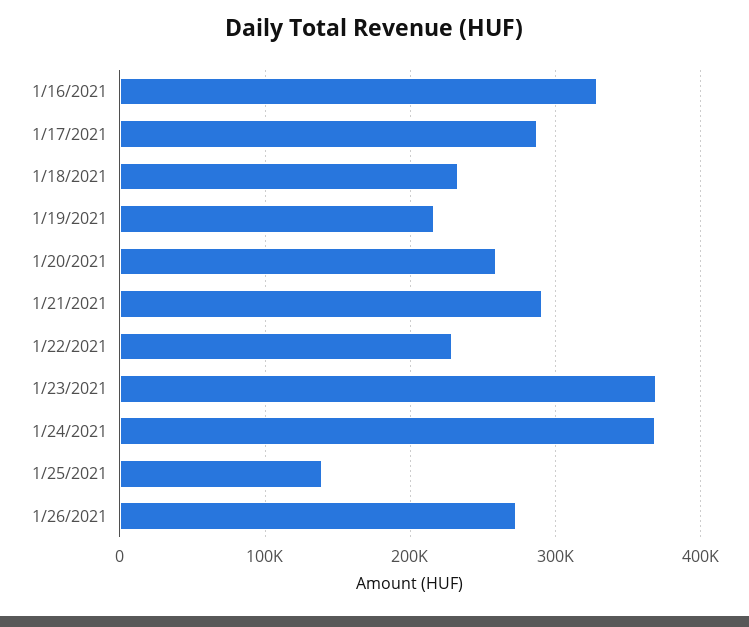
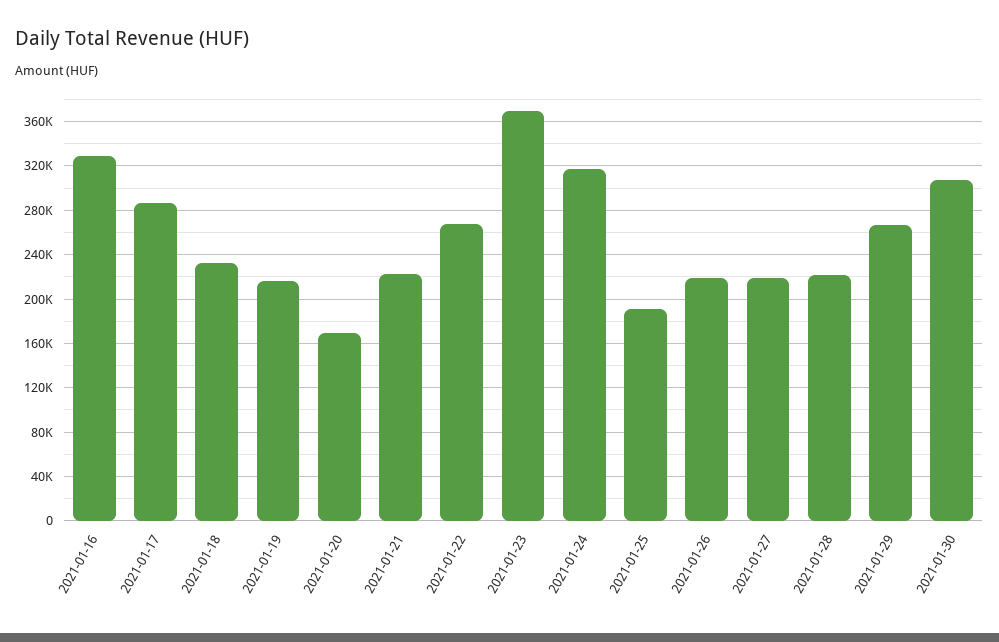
1/20/2021: 260000 -> 170000
1/21/2021: 290000 -> 220000
1/22/2021: 230000 -> 270000
1/24/2021: 370000 -> 320000
1/25/2021: 140000 -> 190000
1/26/2021: 270000 -> 220000
2021-01-27: none -> 220000
2021-01-28: none -> 220000
2021-01-29: none -> 270000
2021-01-30: none -> 310000

